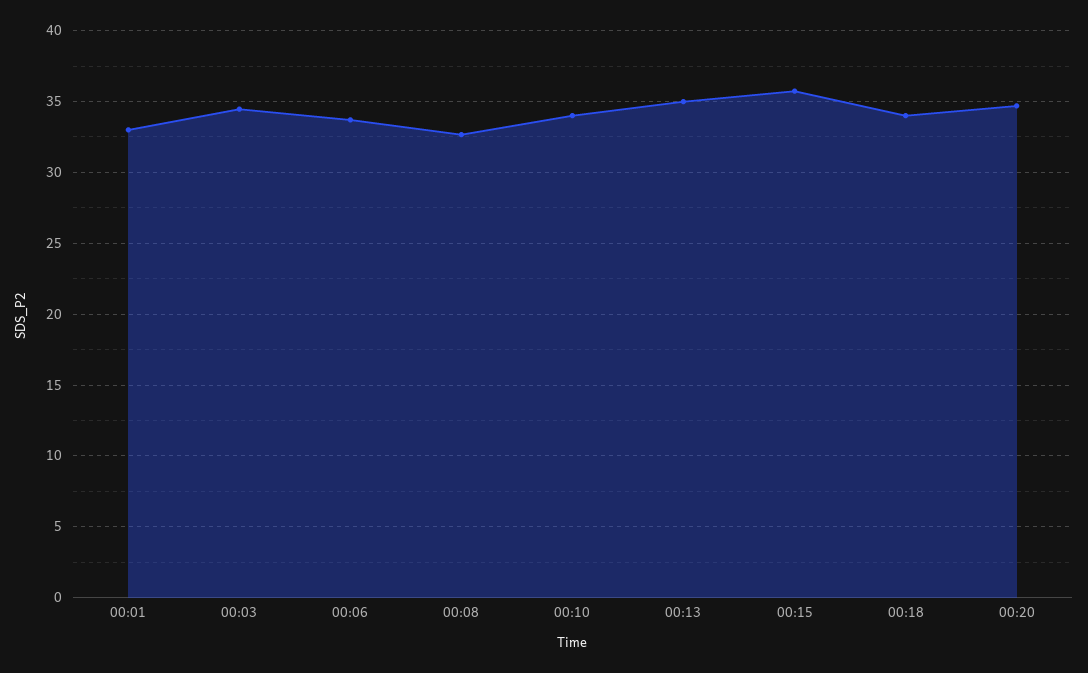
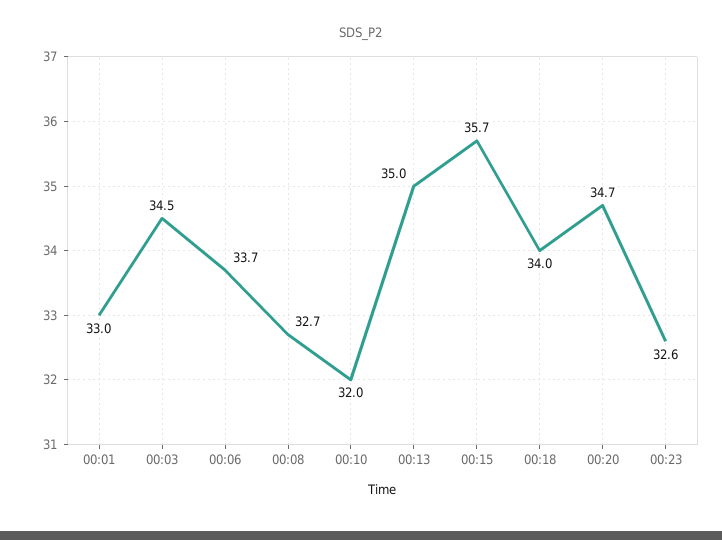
00:10: 34 -> 32
00:23: none -> 32.6

